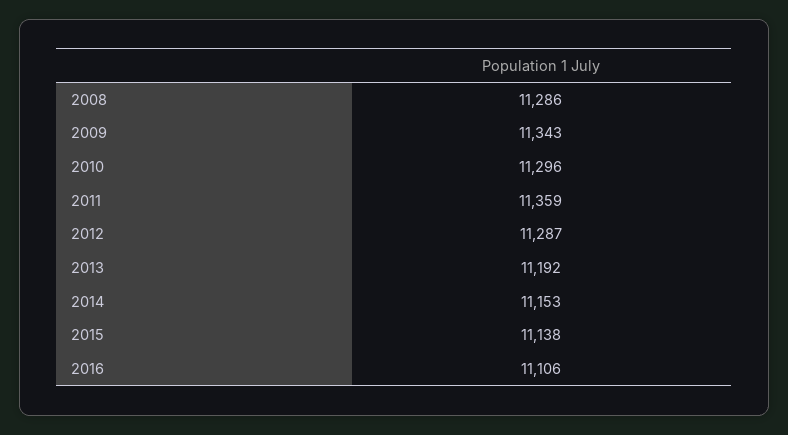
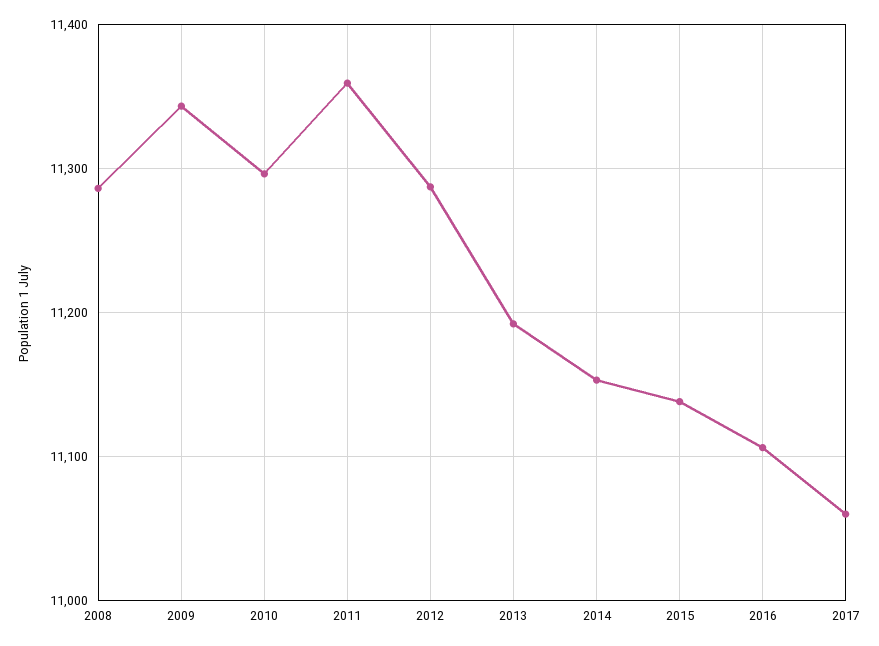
2017: none -> 11060

